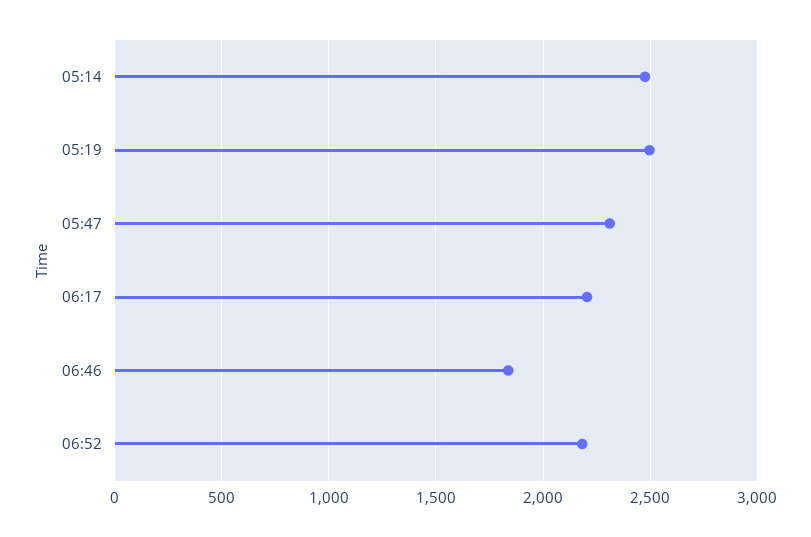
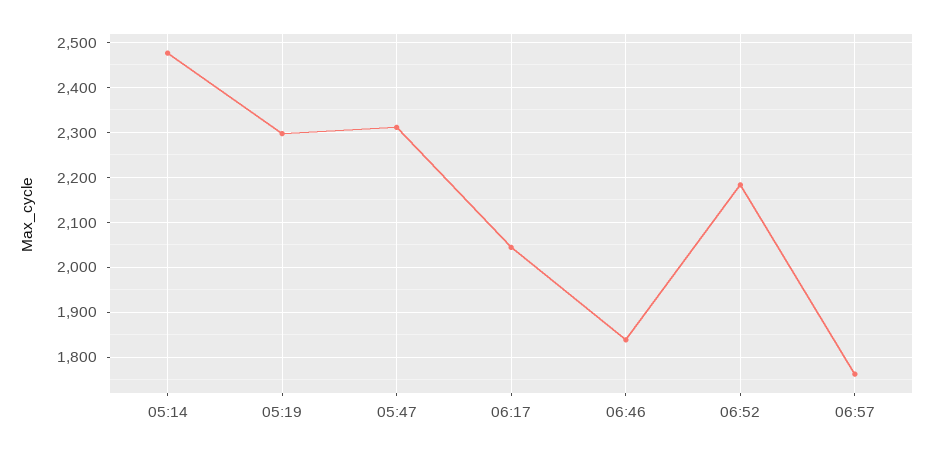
05:19: 2500 -> 2300
06:17: 2200 -> 2040
06:57: none -> 1760

